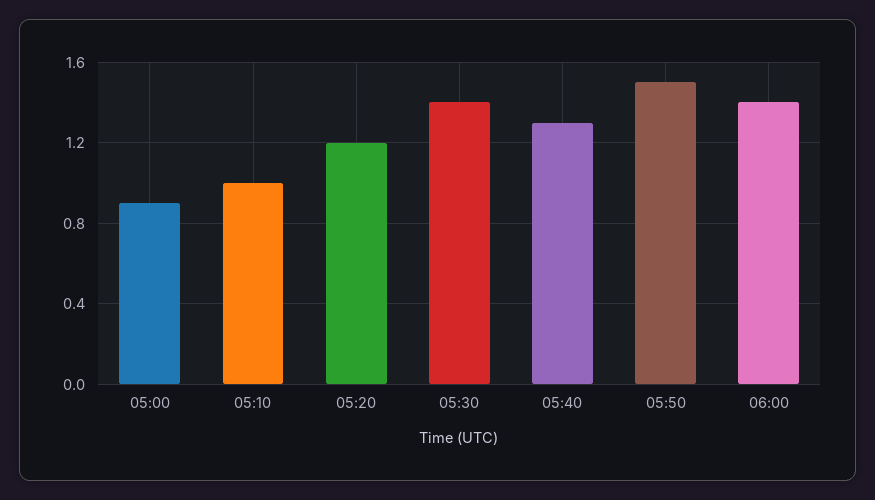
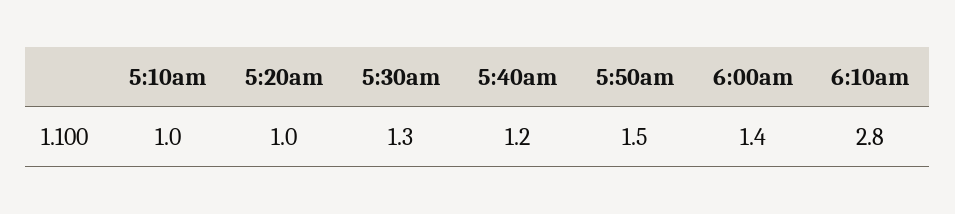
05:00: 0.9 -> none
05:20: 1.2 -> 1
05:30: 1.4 -> 1.3
05:40: 1.3 -> 1.2
6:10am: none -> 2.8

